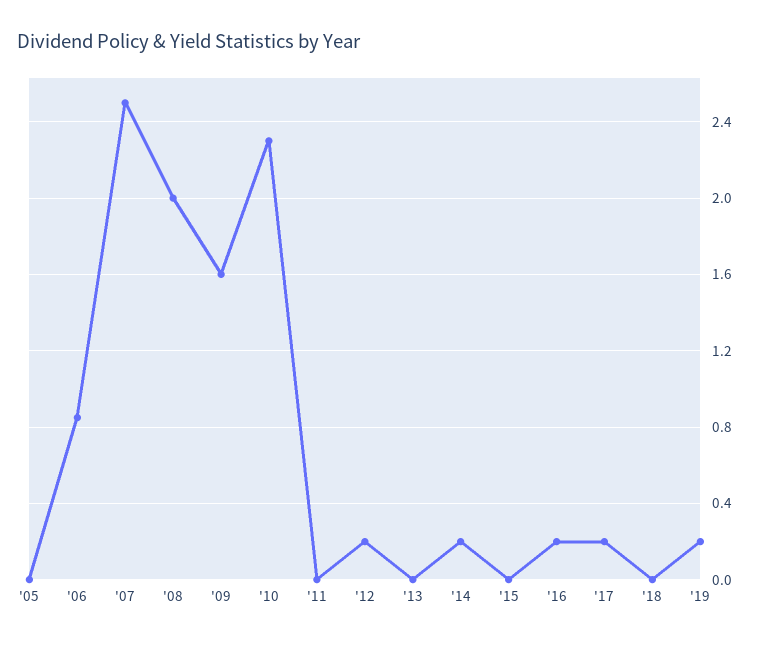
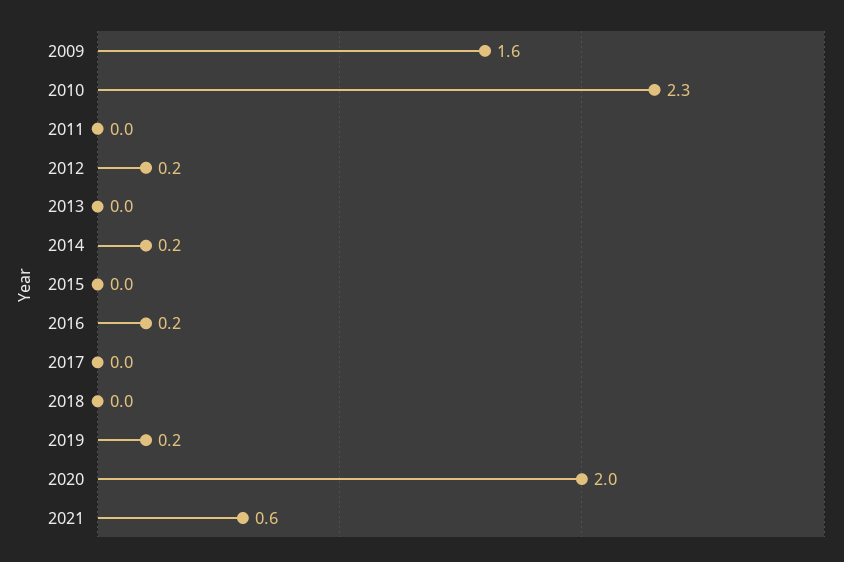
'05: 0 -> none
'06: 0.85 -> none
'07: 2.5 -> none
'08: 2 -> none
'17: 0.2 -> 0
2020: none -> 2
2021: none -> 0.6

